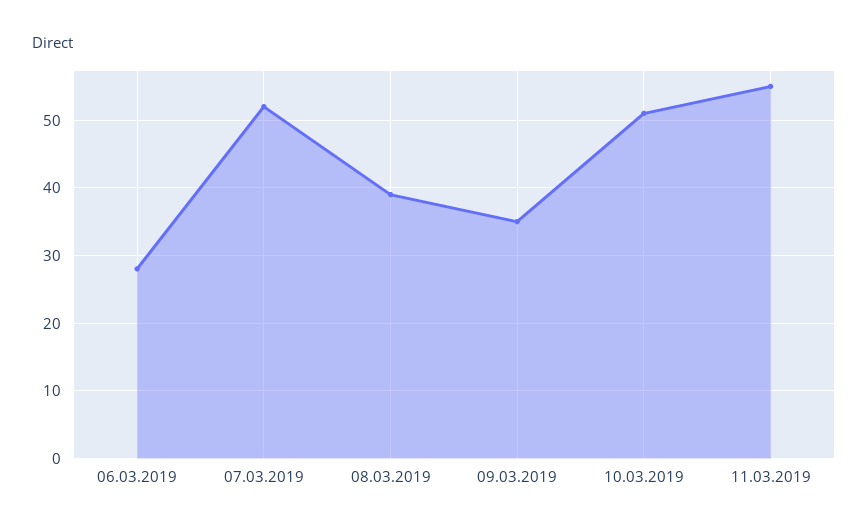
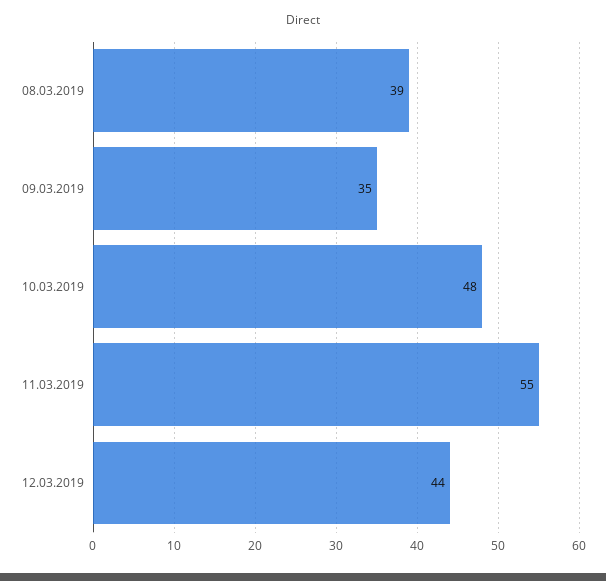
06.03.2019: 28 -> none
07.03.2019: 52 -> none
10.03.2019: 51 -> 48
12.03.2019: none -> 44

